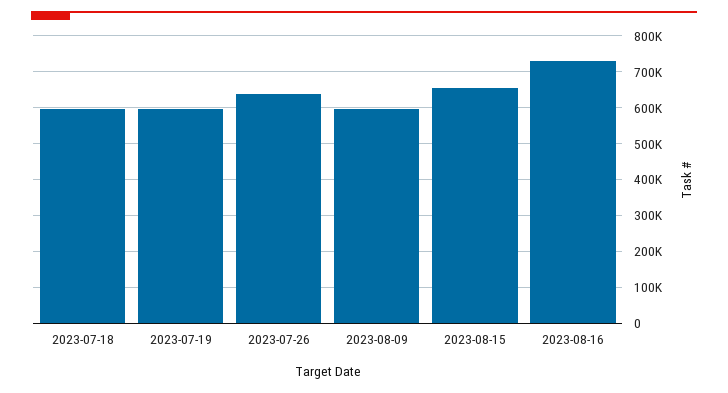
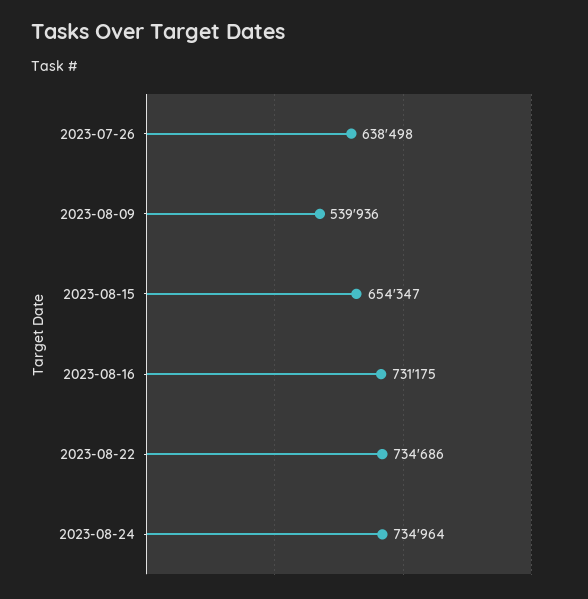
2023-07-18: 600000 -> none
2023-07-19: 600000 -> none
2023-08-09: 600000 -> 539936
2023-08-22: none -> 734686
2023-08-24: none -> 734964

